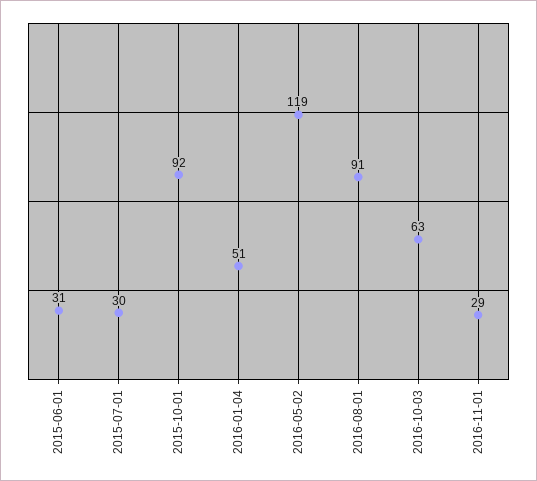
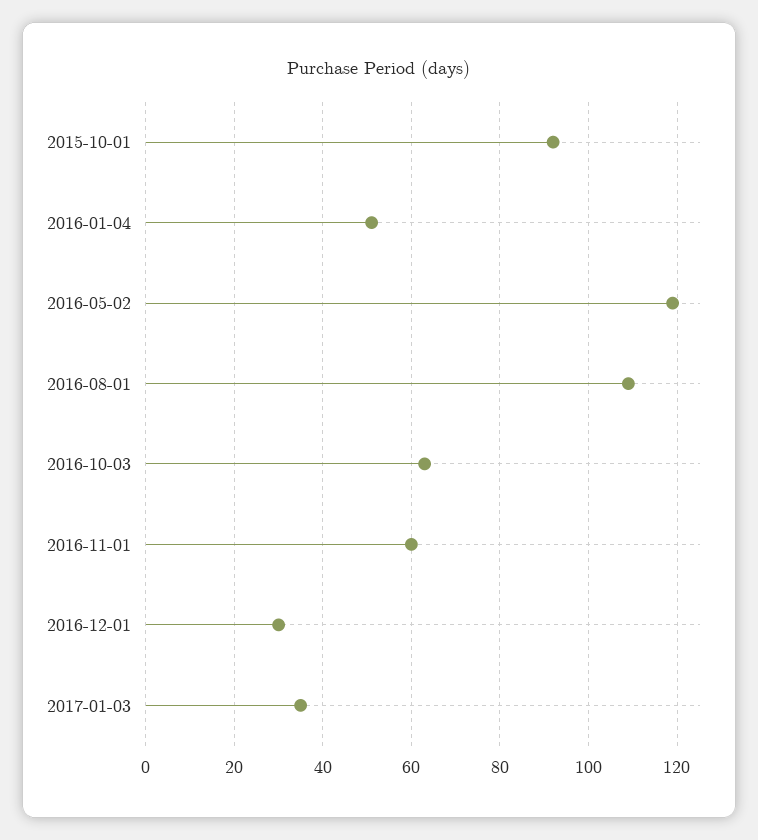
2015-06-01: 31 -> none
2015-07-01: 30 -> none
2016-08-01: 91 -> 110
2016-11-01: 29 -> 60
2016-12-01: none -> 30
2017-01-03: none -> 35

